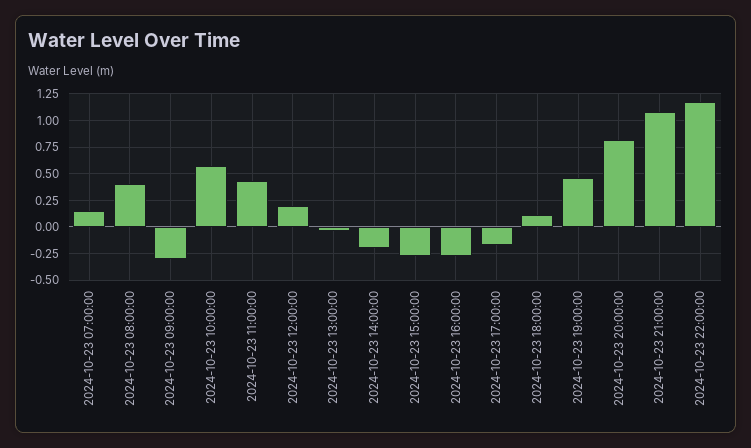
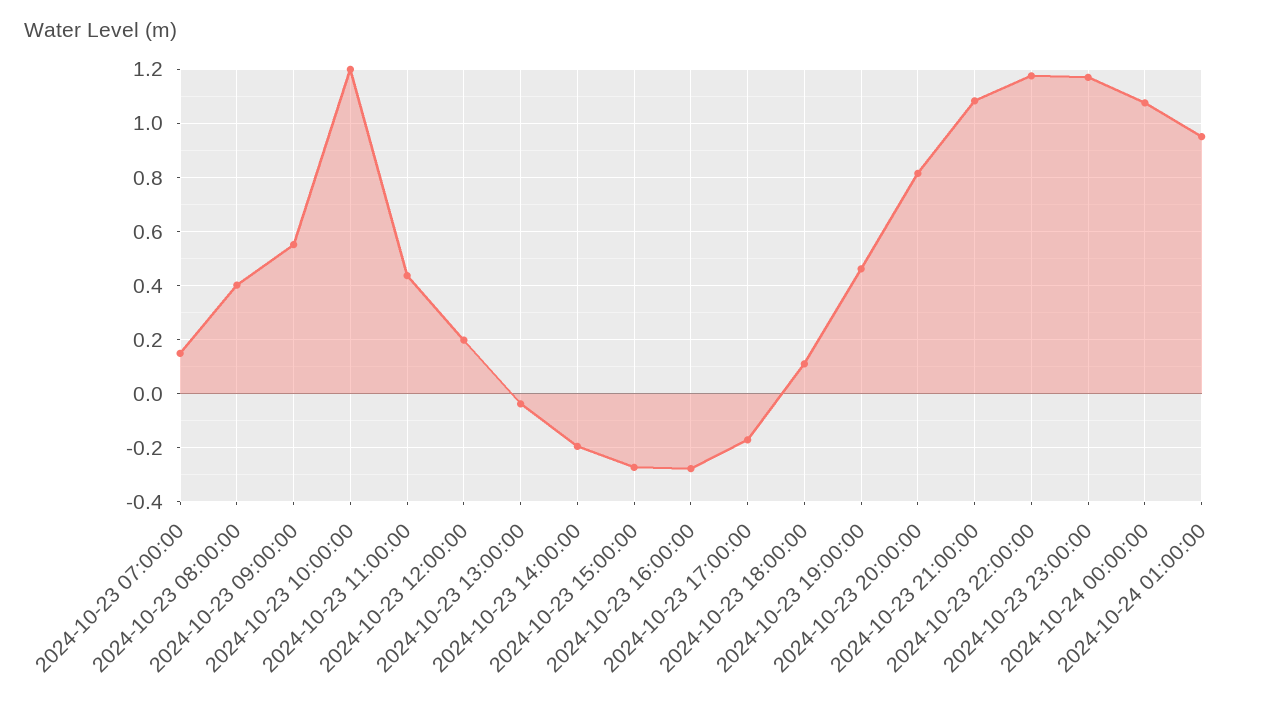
2024-10-23 09:00:00: -0.25 -> 0.55
2024-10-23 10:00:00: 0.5 -> 1.2
2024-10-23 23:00:00: none -> 1.175
2024-10-24 00:00:00: none -> 1.075
2024-10-24 01:00:00: none -> 0.95

